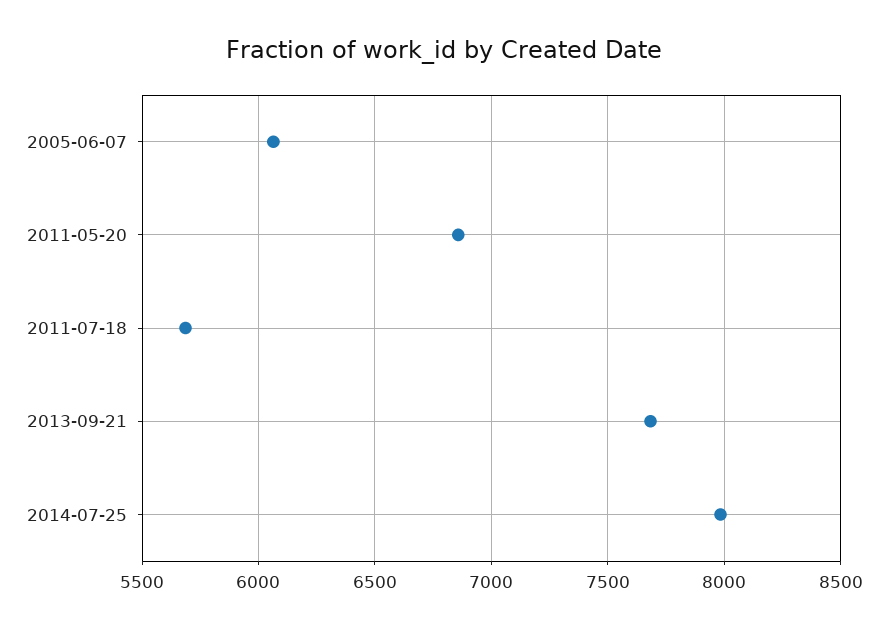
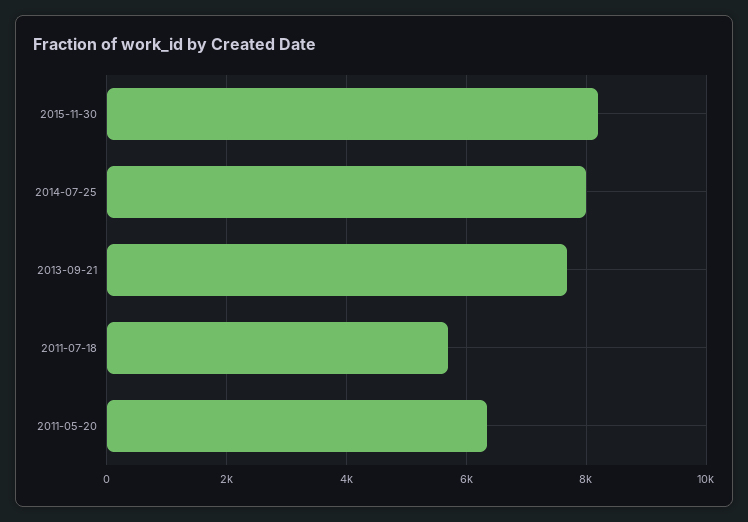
2005-06-07: 6050 -> none
2011-05-20: 6850 -> 6400
2015-11-30: none -> 8200

